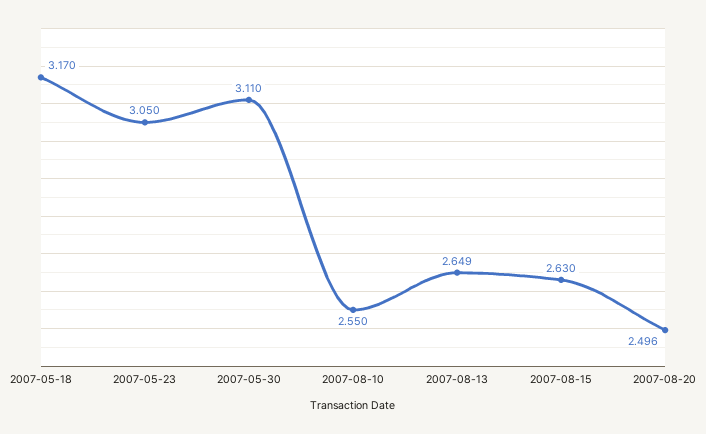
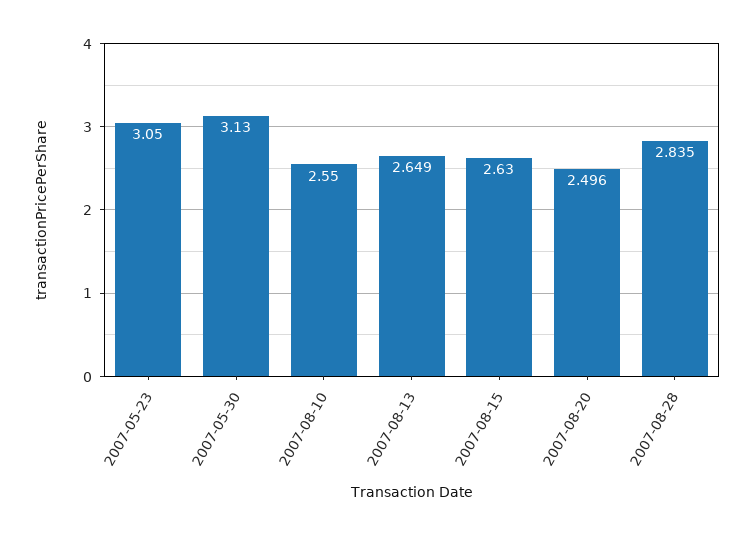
2007-05-18: 3.17 -> none
2007-05-30: 3.11 -> 3.13
2007-08-28: none -> 2.835

